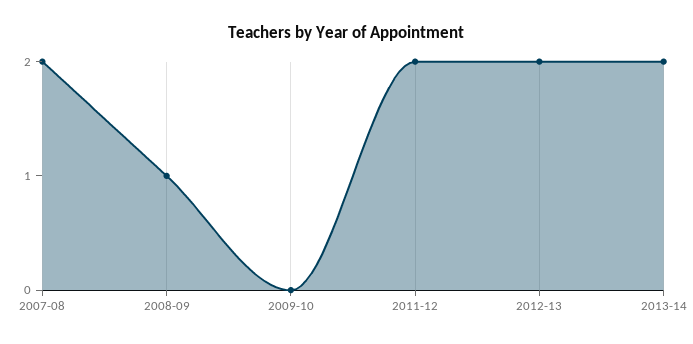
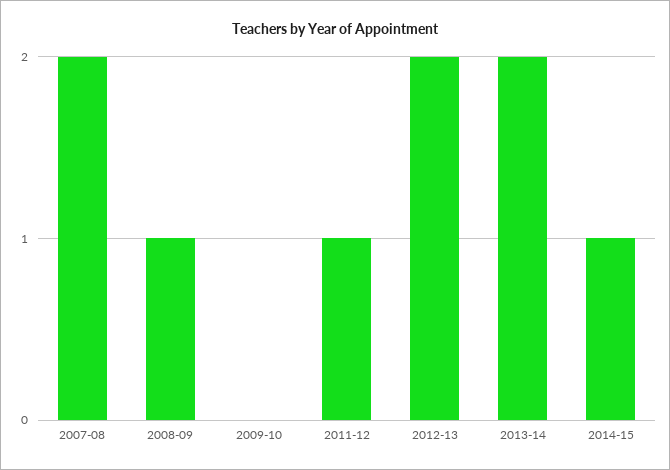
2011-12: 2 -> 1
2014-15: none -> 1

